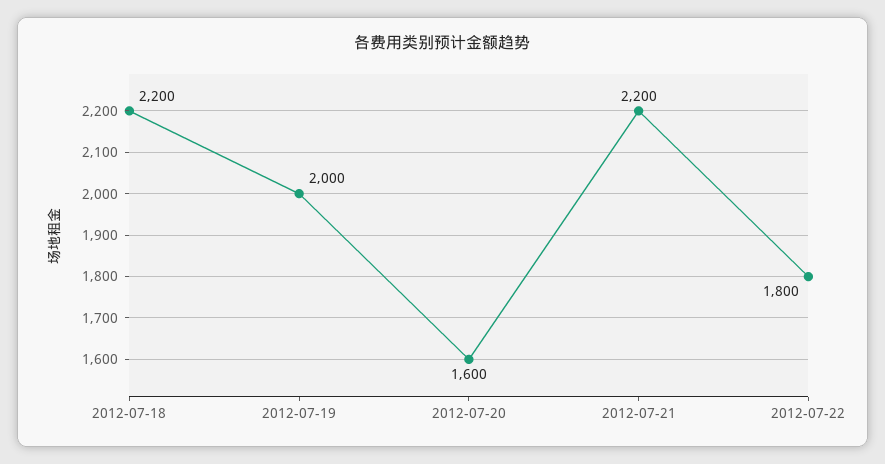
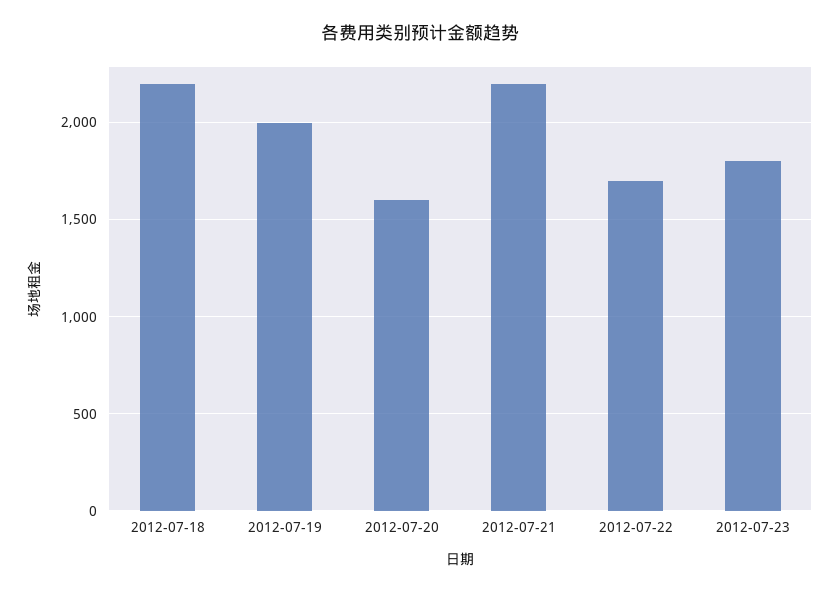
2012-07-22: 1800 -> 1700
2012-07-23: none -> 1800

